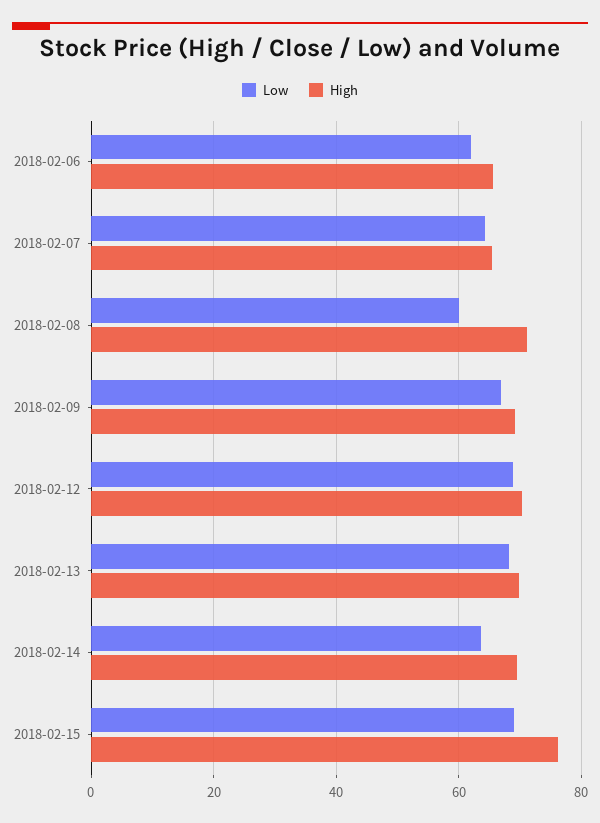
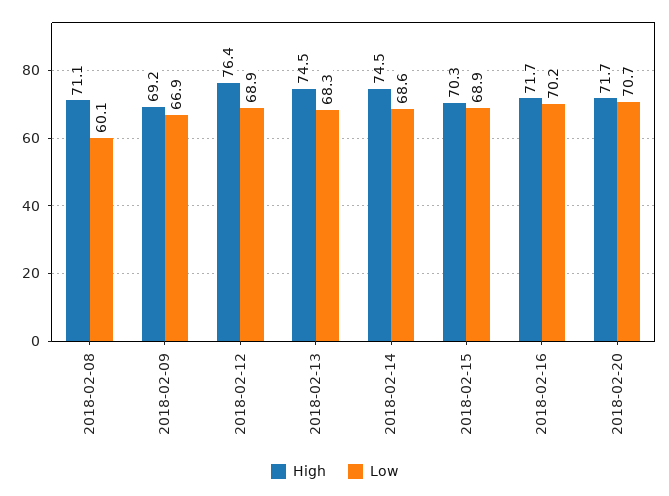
Low, 2018-02-06: 62 -> none
High, 2018-02-06: 66 -> none
Low, 2018-02-07: 64 -> none
High, 2018-02-07: 66 -> none
High, 2018-02-12: 70 -> 76.4
High, 2018-02-13: 70 -> 74.5
Low, 2018-02-14: 64 -> 68.6
High, 2018-02-14: 70 -> 74.5
High, 2018-02-15: 76 -> 70.3
High, 2018-02-16: none -> 71.7
Low, 2018-02-16: none -> 70.2
High, 2018-02-20: none -> 71.7
Low, 2018-02-20: none -> 70.7

